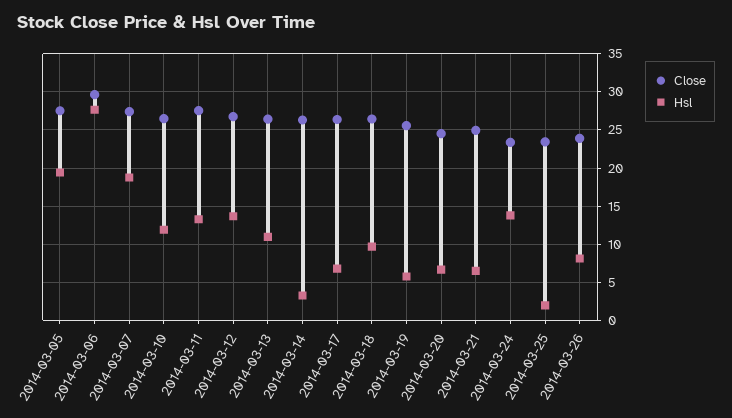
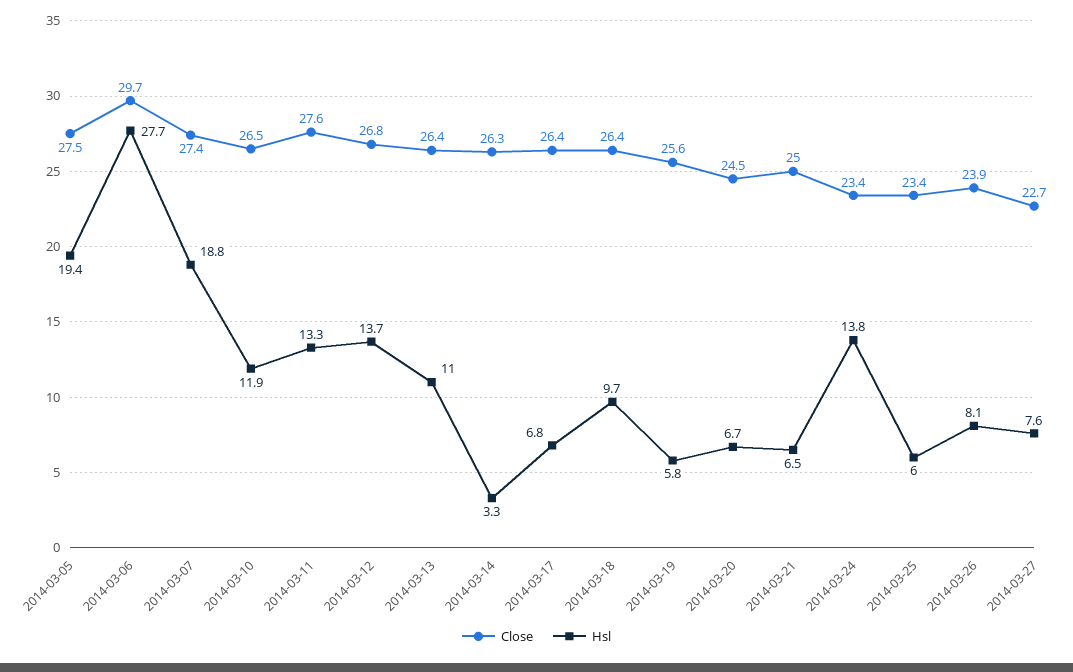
Hsl, 2014-03-25: 2 -> 6
Close, 2014-03-27: none -> 22.7
Hsl, 2014-03-27: none -> 7.6

